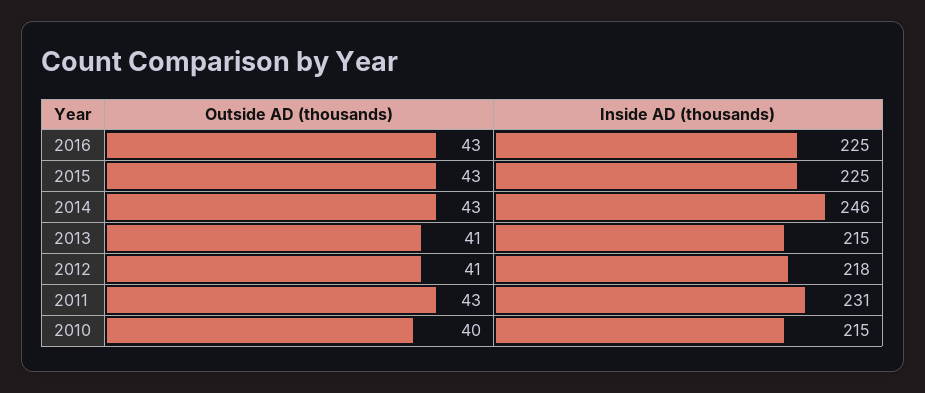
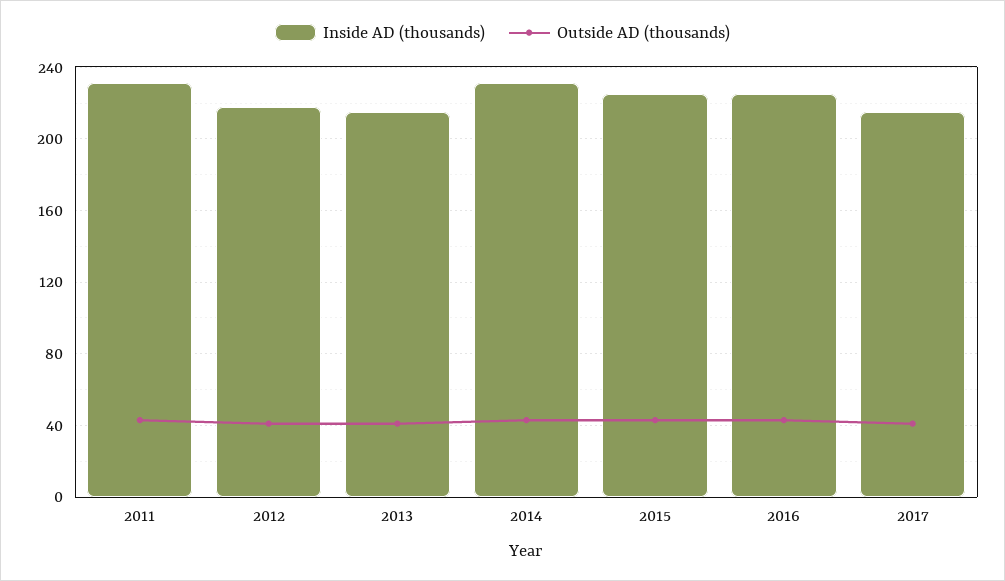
Inside AD (thousands), 2014: 246 -> 230
Outside AD (thousands), 2010: 40 -> none
Inside AD (thousands), 2010: 215 -> none
Inside AD (thousands), 2017: none -> 215
Outside AD (thousands), 2017: none -> 40

